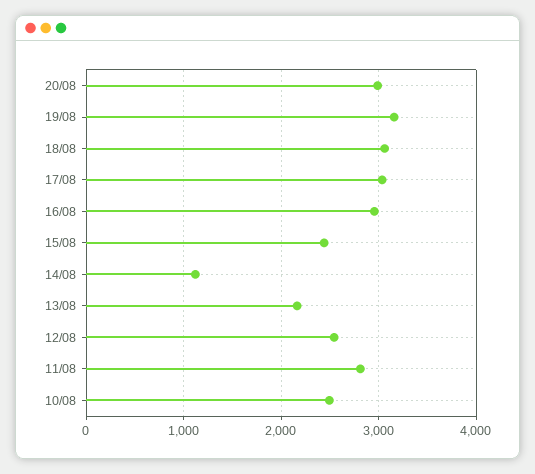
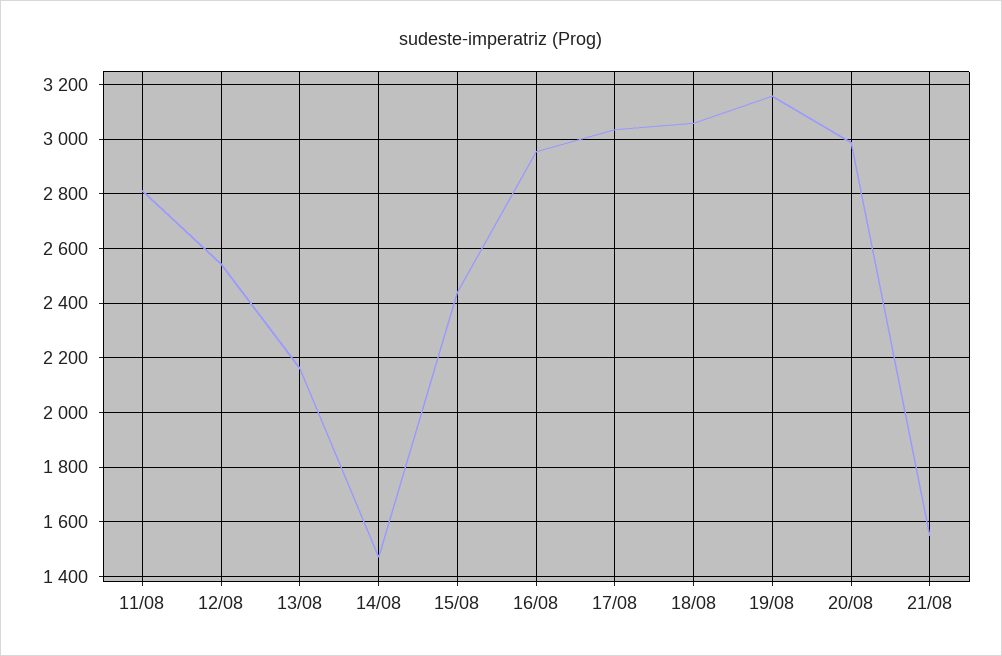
14/08: 1100 -> 1475
10/08: 2500 -> none
21/08: none -> 1550

